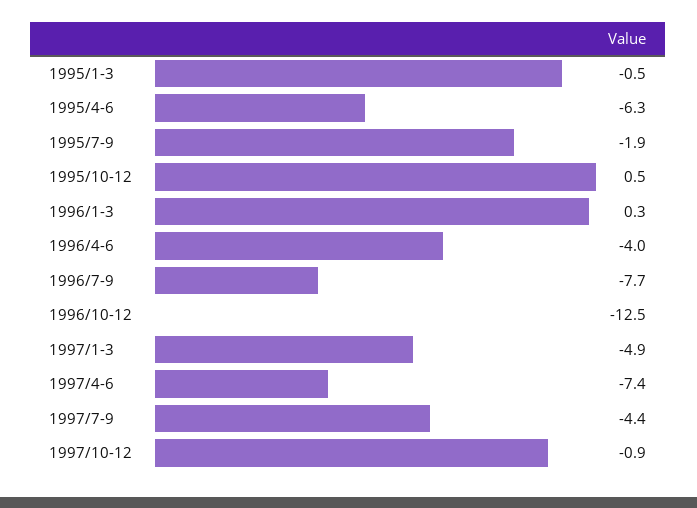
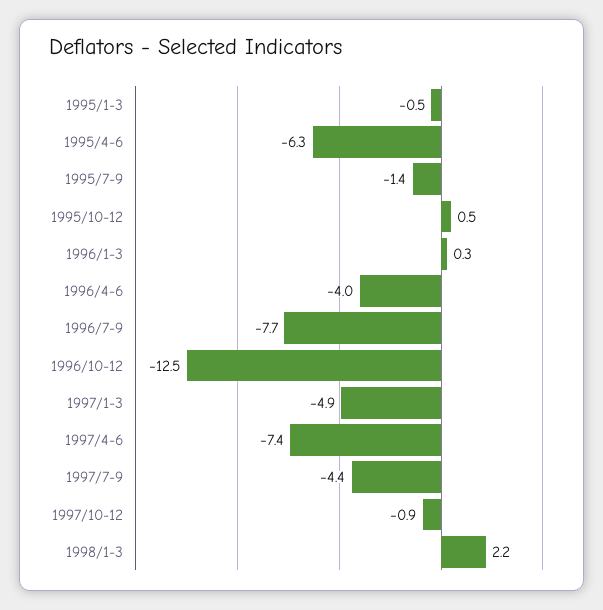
1995/7-9: -1.9 -> -1.4
1998/1-3: none -> 2.2

